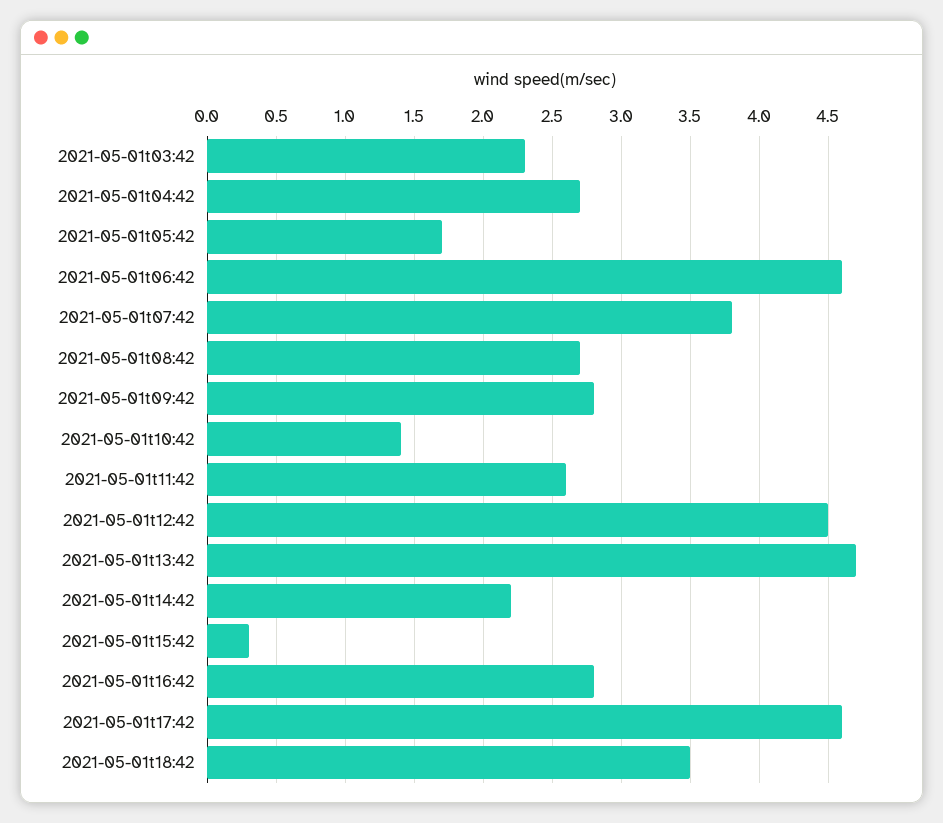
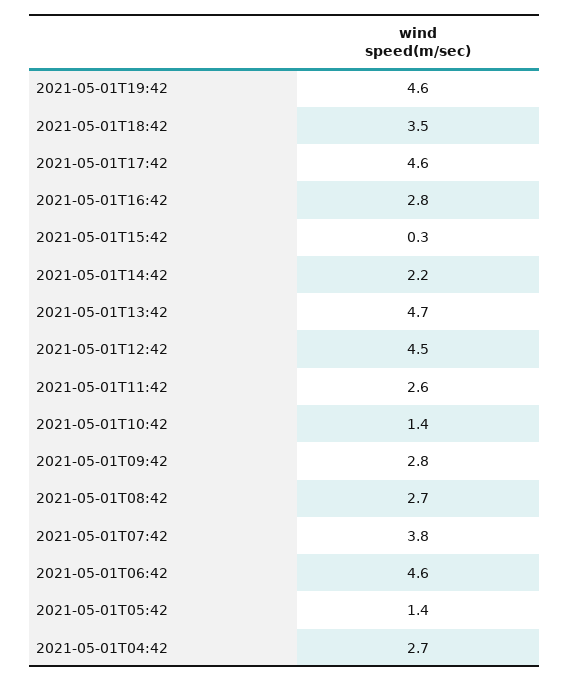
2021-05-01t03:42: 2.3 -> none
2021-05-01t05:42: 1.7 -> 1.4
2021-05-01T19:42: none -> 4.6

